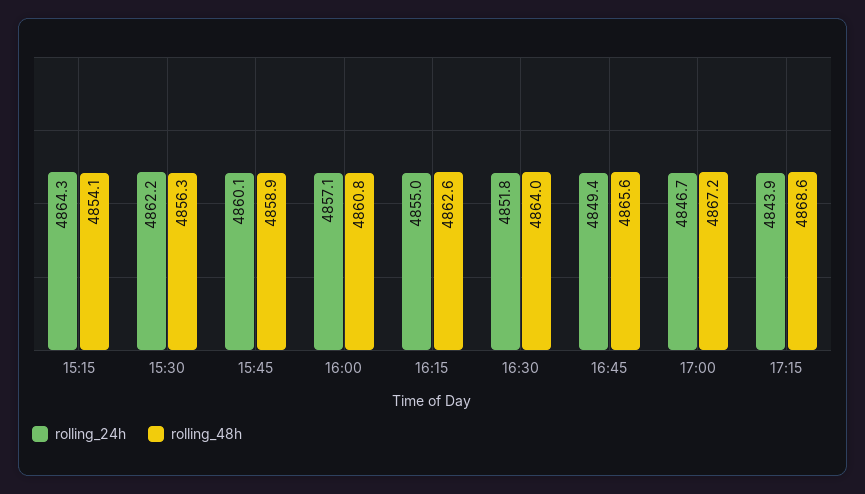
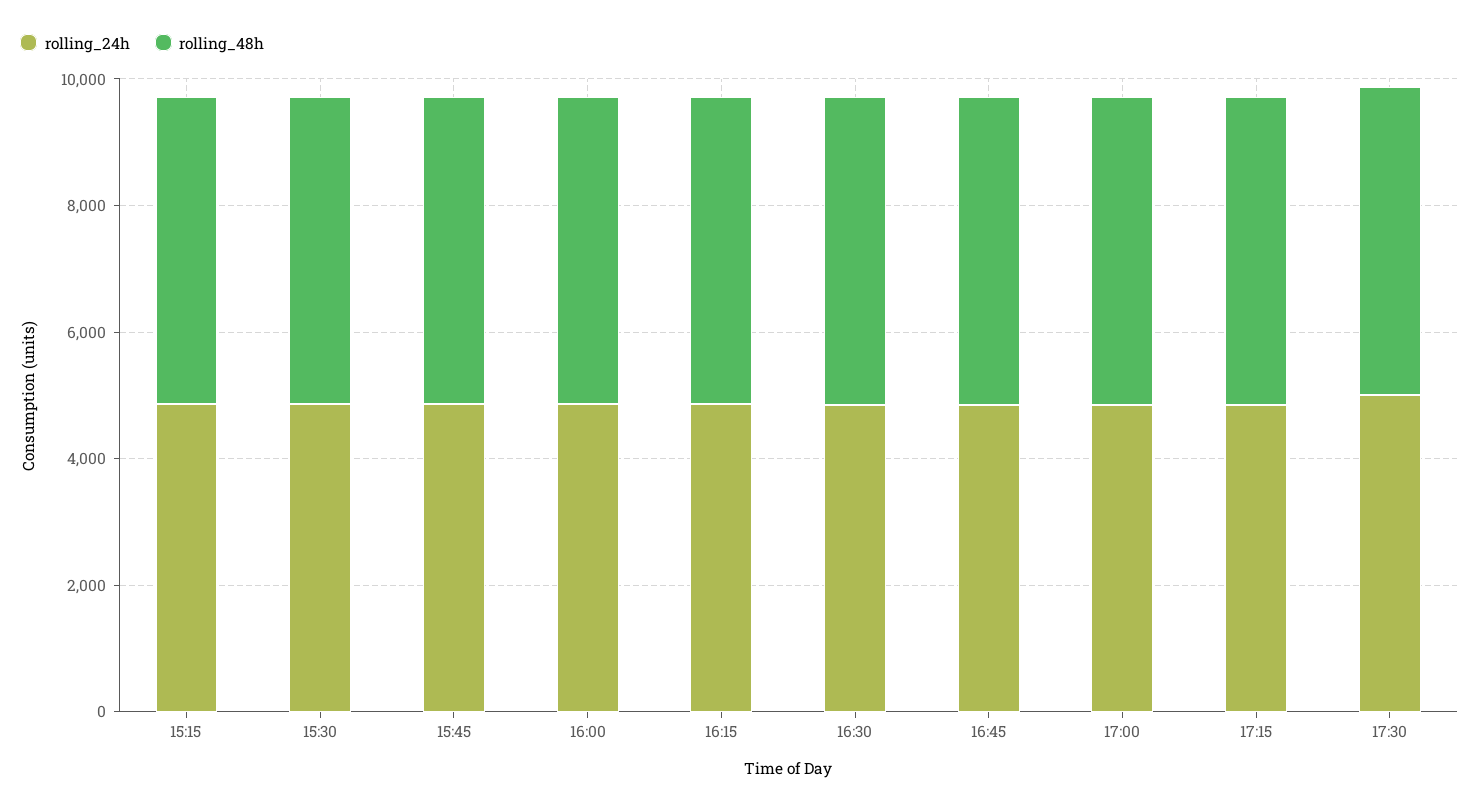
rolling_24h, 17:30: none -> 5000
rolling_48h, 17:30: none -> 5000

